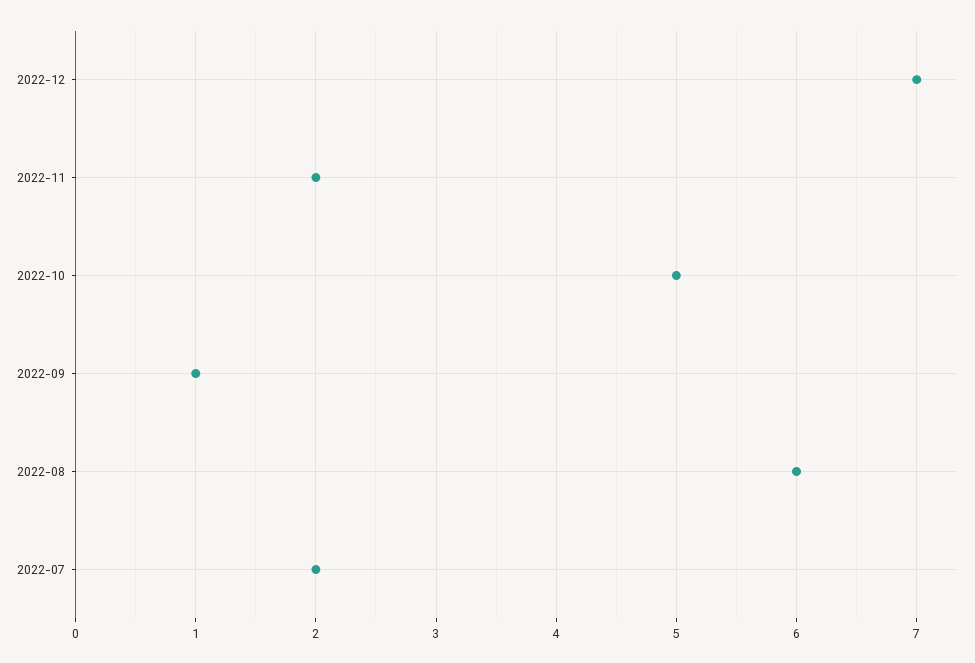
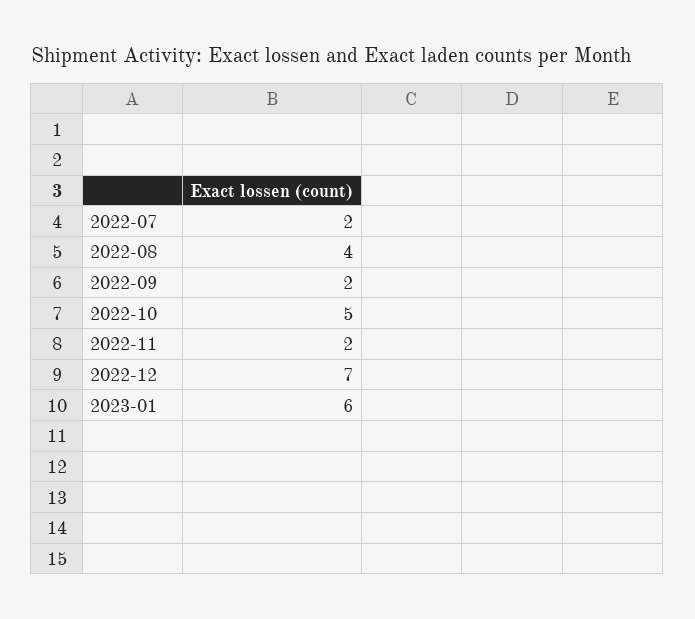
2022-09: 1 -> 2
2022-08: 6 -> 4
2023-01: none -> 6

